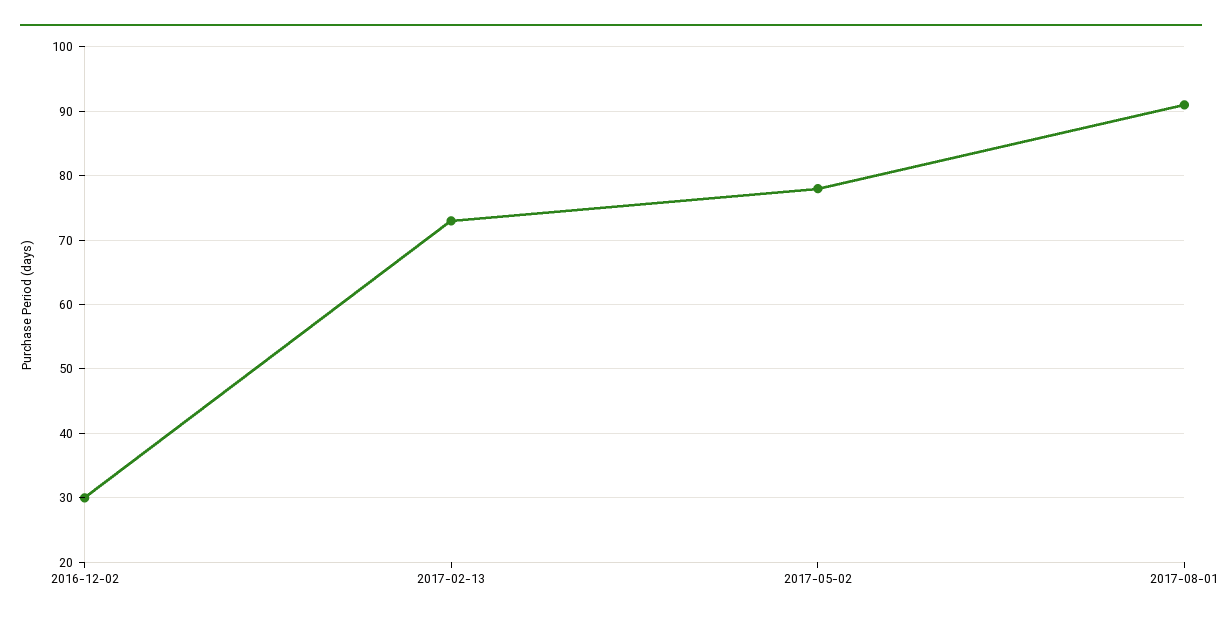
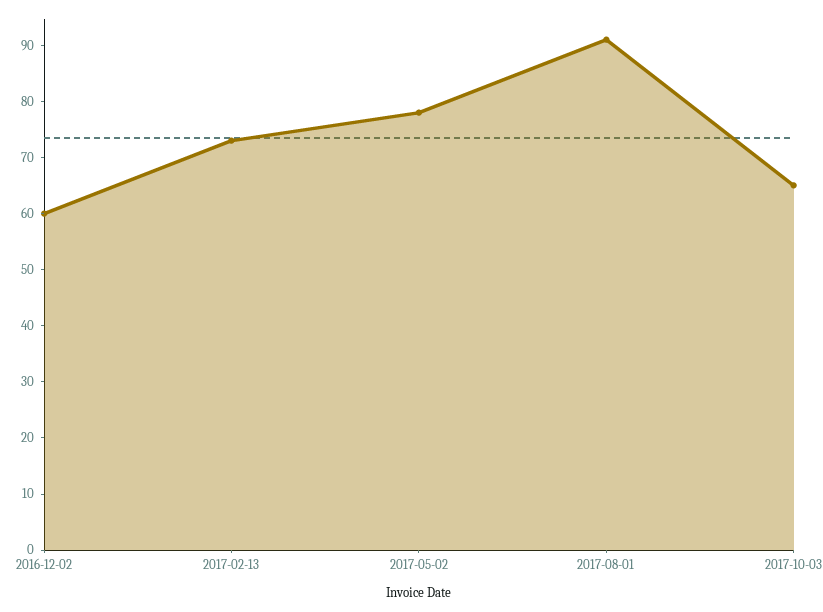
2016-12-02: 30 -> 60
2017-10-03: none -> 65

